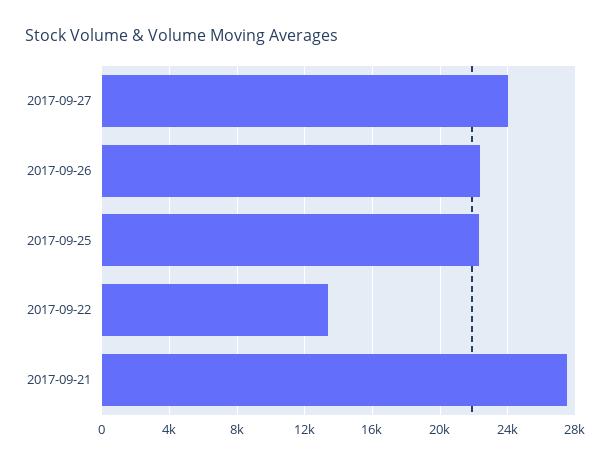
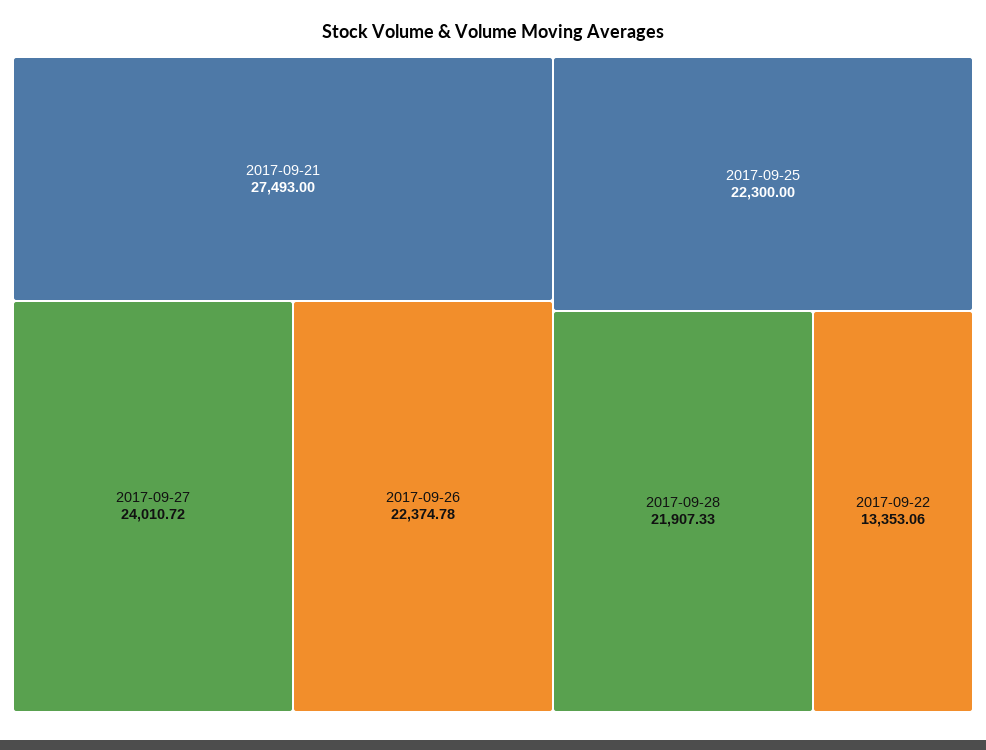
2017-09-28: none -> 21907.33

